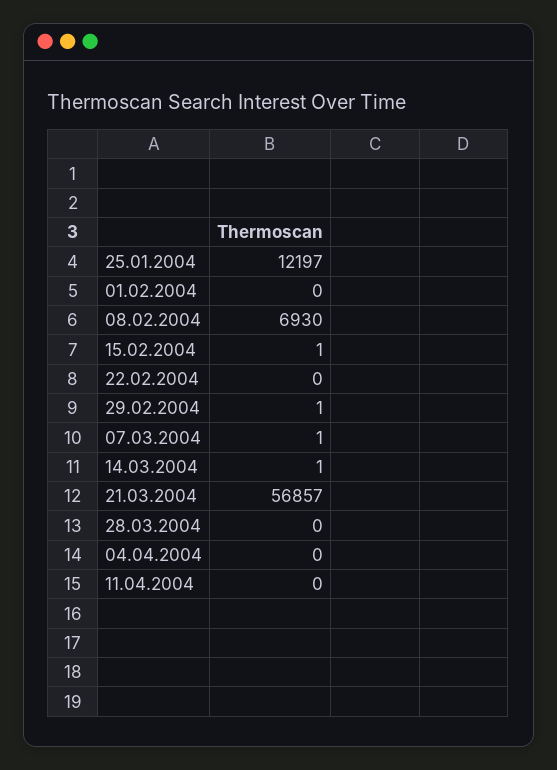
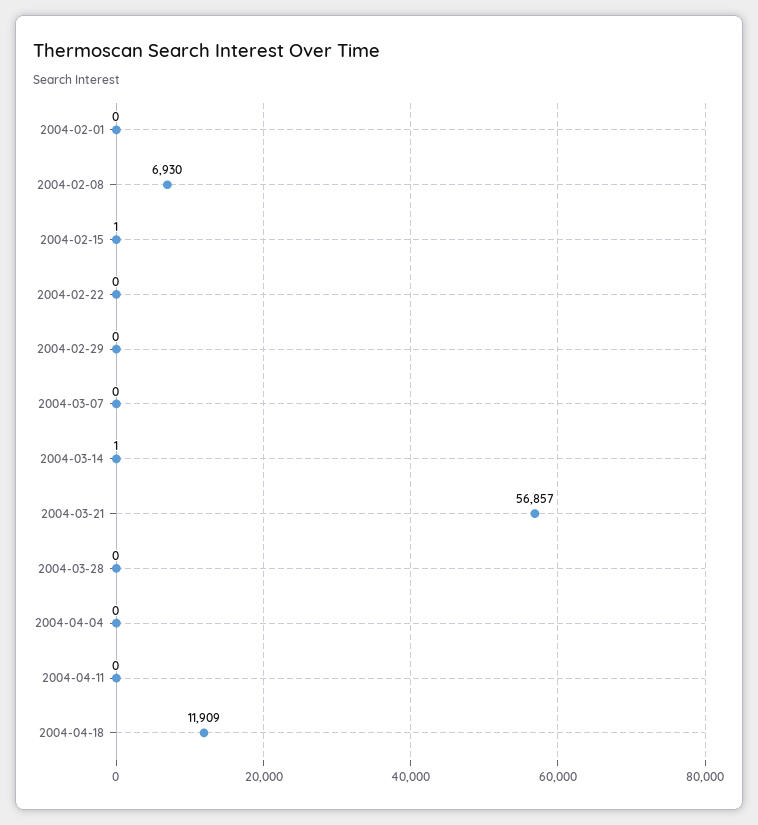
25.01.2004: 12197 -> none
29.02.2004: 1 -> 0
07.03.2004: 1 -> 0
2004-04-18: none -> 11909

